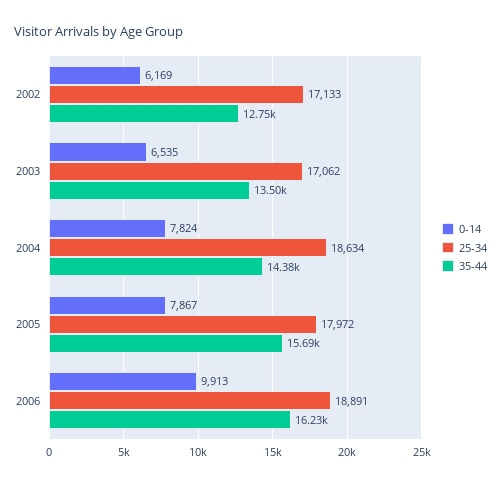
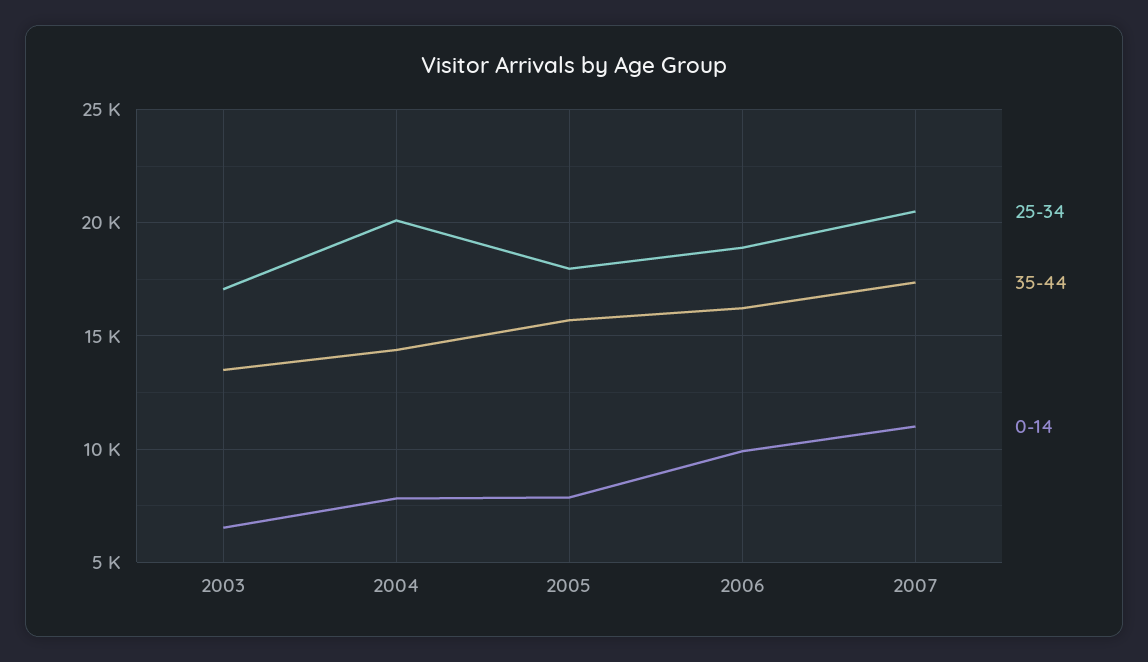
0-14, 2002: 6169 -> none
25-34, 2002: 17133 -> none
35-44, 2002: 12750 -> none
25-34, 2004: 18634 -> 20000
25-34, 2007: none -> 20500
35-44, 2007: none -> 17500
0-14, 2007: none -> 11000

